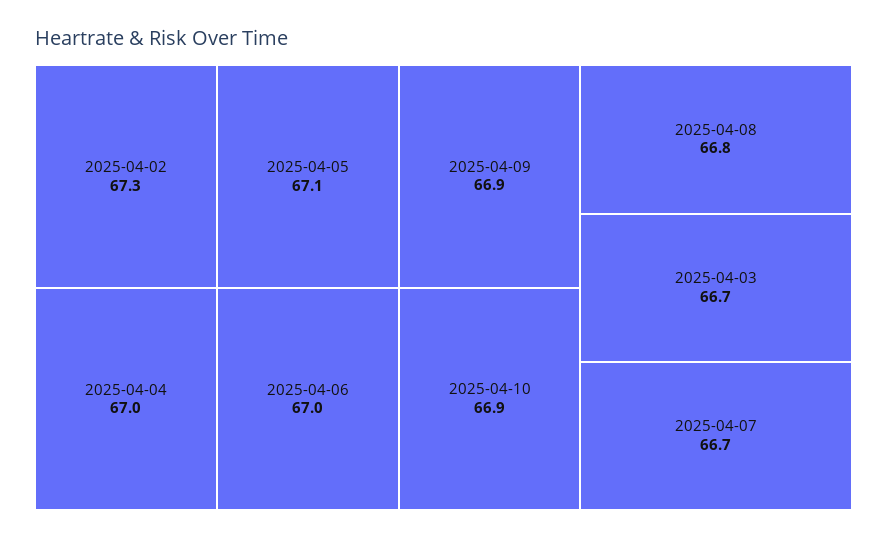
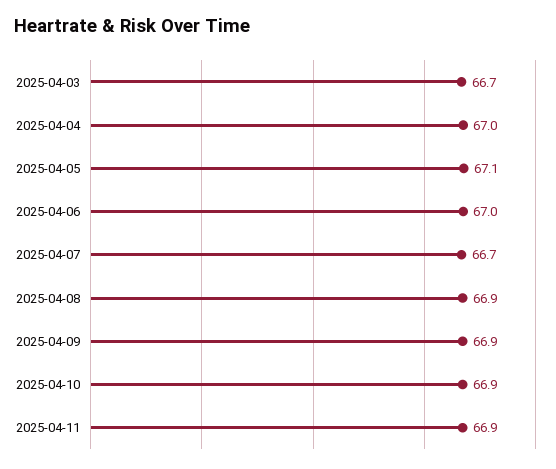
2025-04-02: 67.3 -> none
2025-04-08: 66.8 -> 66.9
2025-04-11: none -> 66.9

